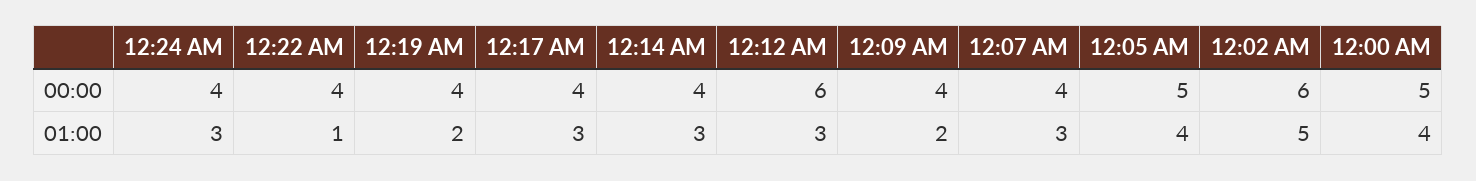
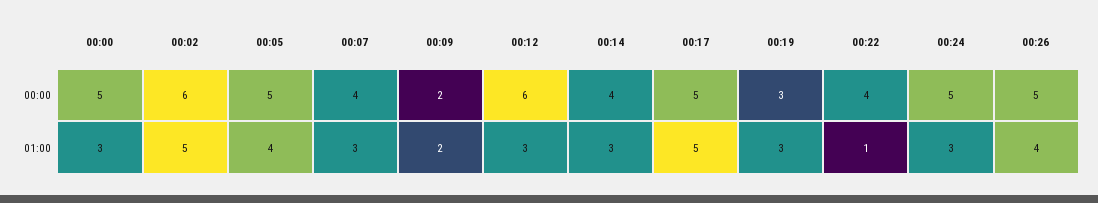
12:24 AM, 00:00: 4 -> 5
12:19 AM, 00:00: 4 -> 3
12:17 AM, 00:00: 4 -> 5
12:09 AM, 00:00: 4 -> 2
12:19 AM, 01:00: 2 -> 3
12:17 AM, 01:00: 3 -> 5
12:00 AM, 01:00: 4 -> 3
00:26, 00:00: none -> 5
00:26, 01:00: none -> 4

